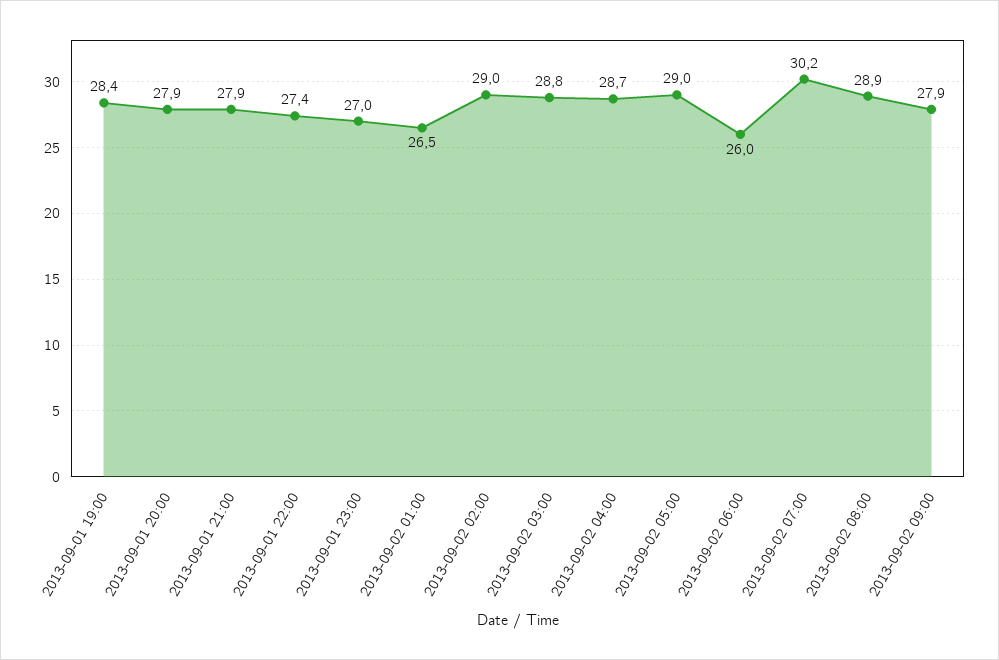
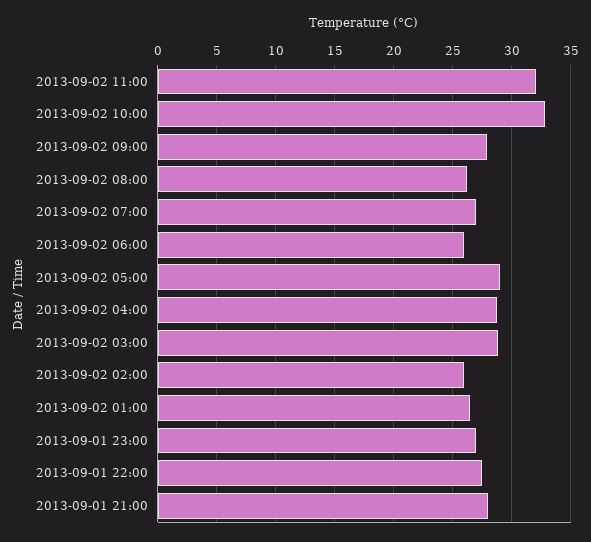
2013-09-01 19:00: 28.4 -> none
2013-09-01 20:00: 27.9 -> none
2013-09-02 02:00: 29 -> 26
2013-09-02 07:00: 30.2 -> 27
2013-09-02 08:00: 28.9 -> 26
2013-09-02 11:00: none -> 32
2013-09-02 10:00: none -> 33

